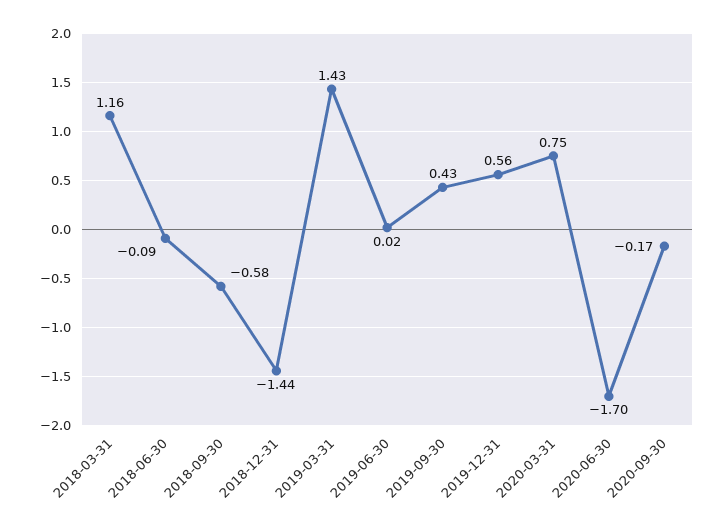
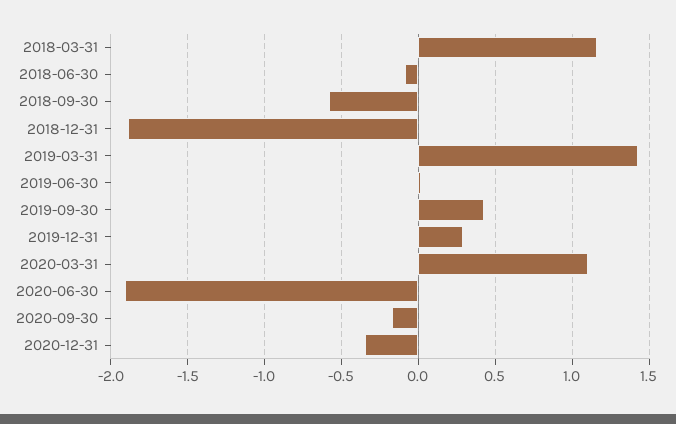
2018-12-31: -1.44 -> -1.9
2019-12-31: 0.56 -> 0.3
2020-03-31: 0.75 -> 1.1
2020-06-30: -1.7 -> -1.9
2020-12-31: none -> -0.35

